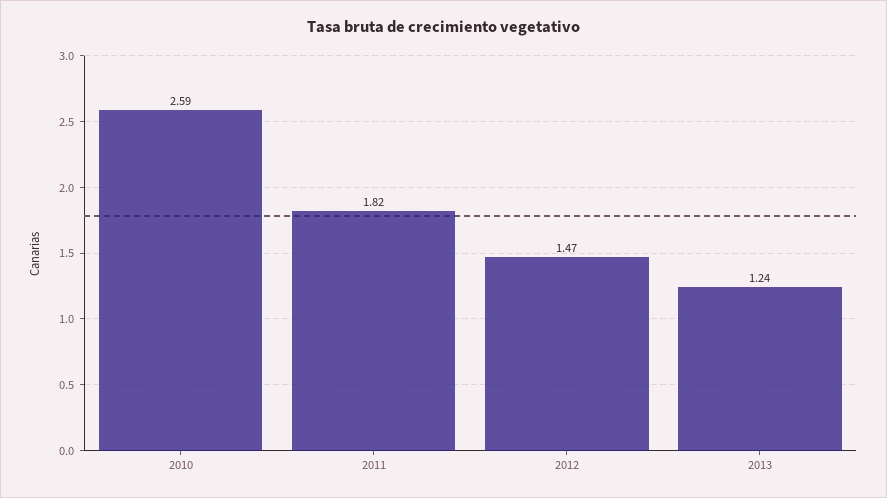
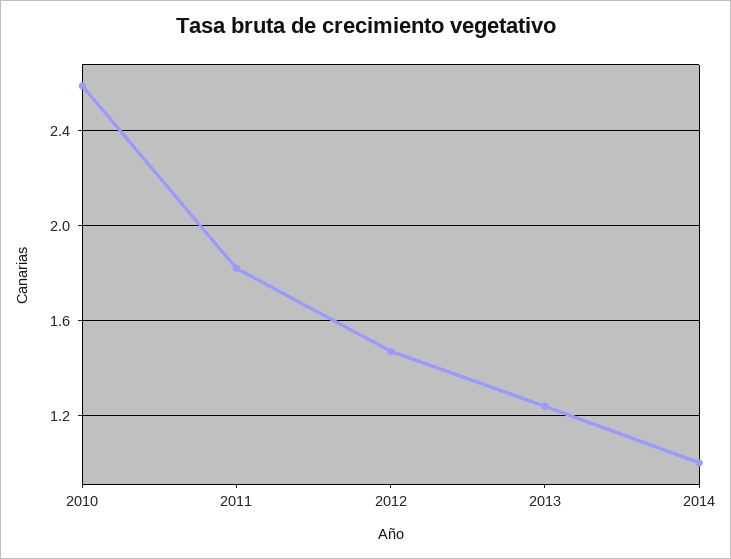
2014: none -> 1

